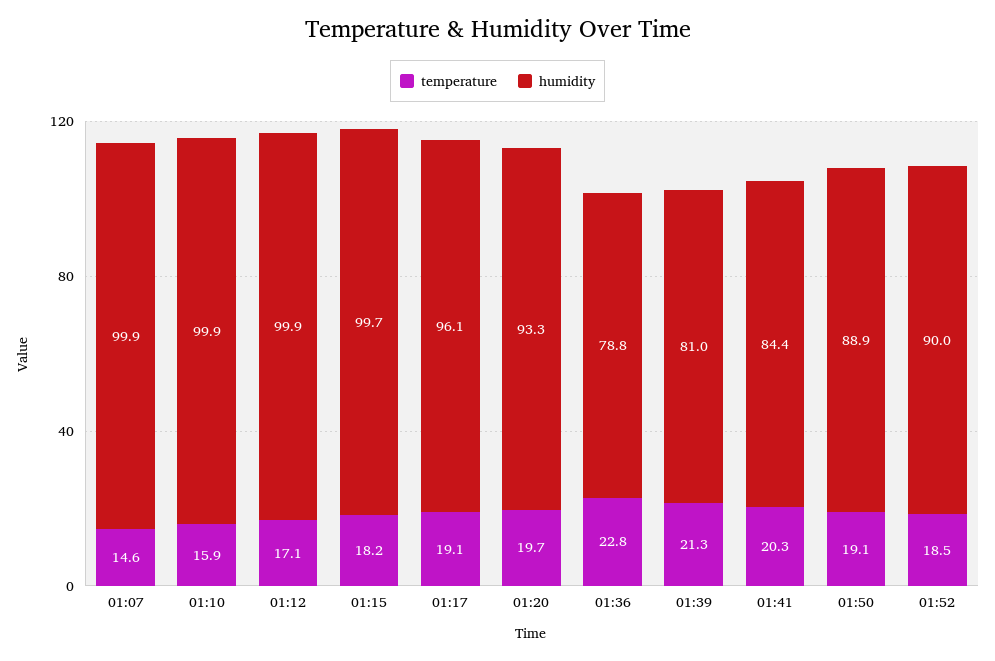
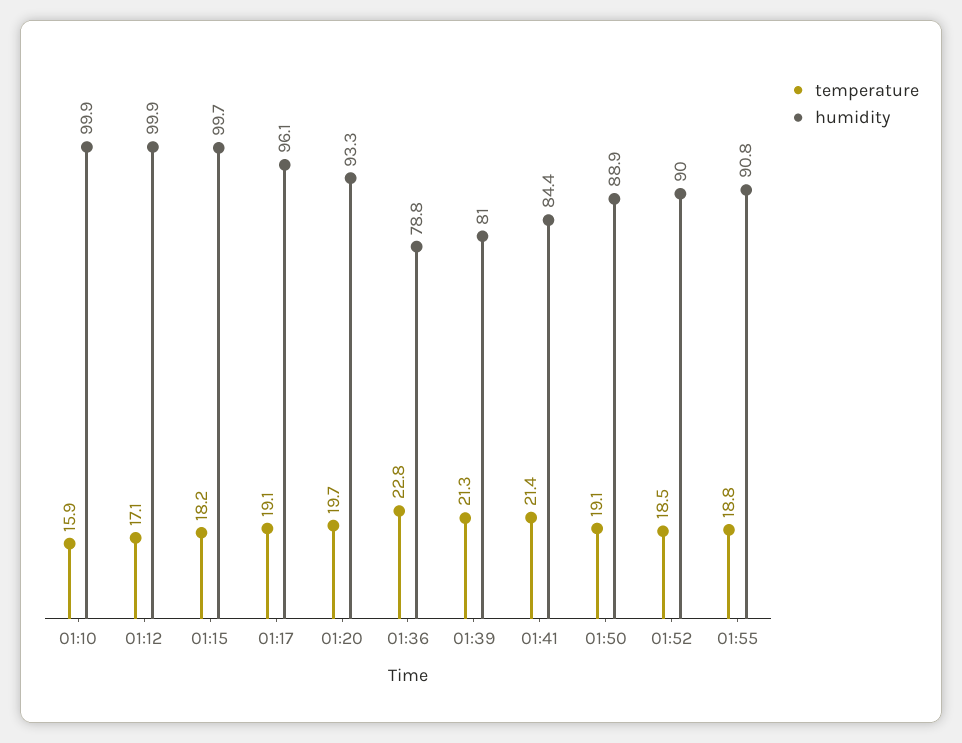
temperature, 01:07: 14.6 -> none
humidity, 01:07: 99.9 -> none
temperature, 01:41: 20.3 -> 21.4
temperature, 01:55: none -> 18.8
humidity, 01:55: none -> 90.8

